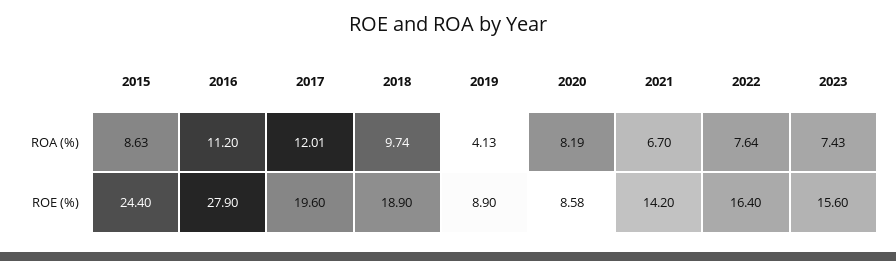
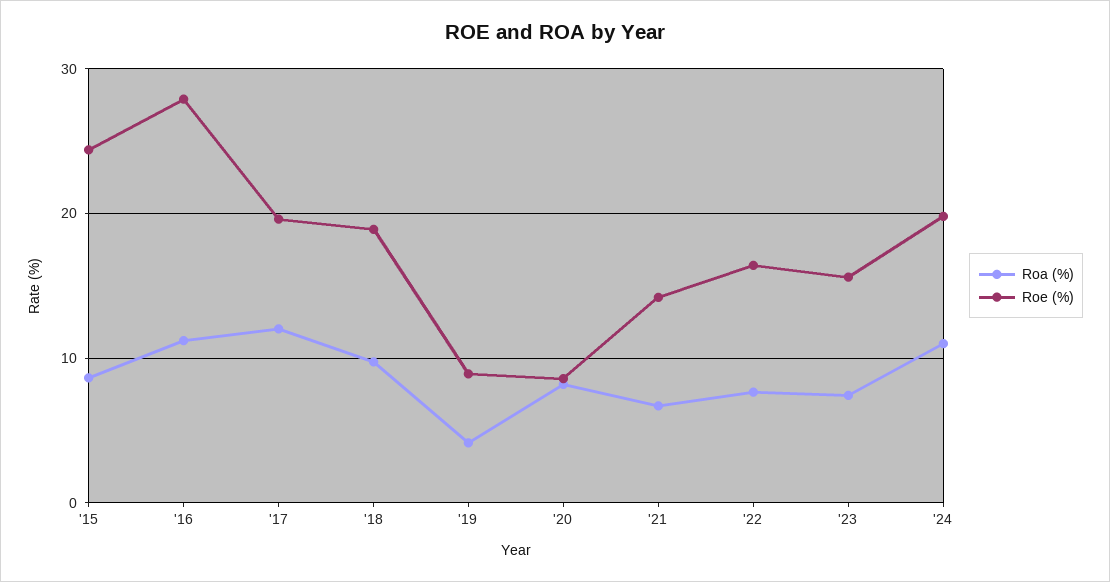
ROA (%), '24: none -> 11
ROE (%), '24: none -> 20

